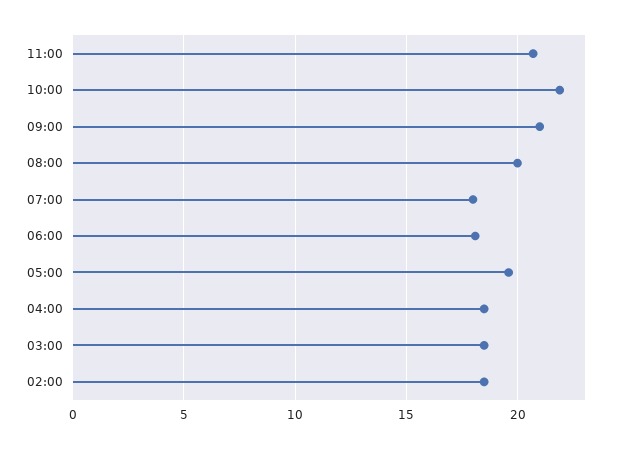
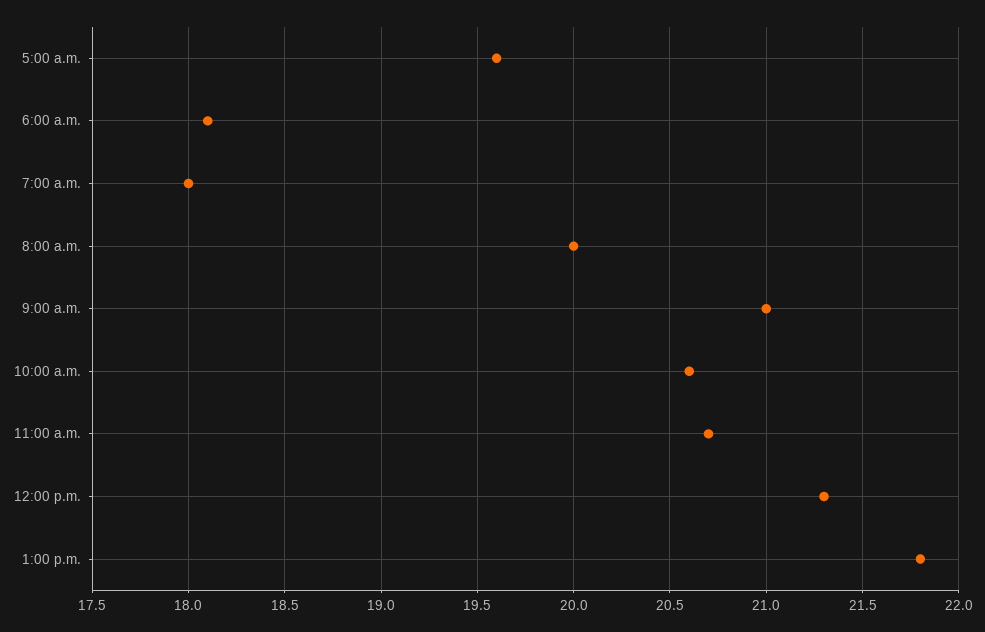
10:00: 22 -> 20.6
04:00: 18.5 -> none
03:00: 18.5 -> none
02:00: 18.5 -> none
12:00 p.m.: none -> 21.3
1:00 p.m.: none -> 21.8

